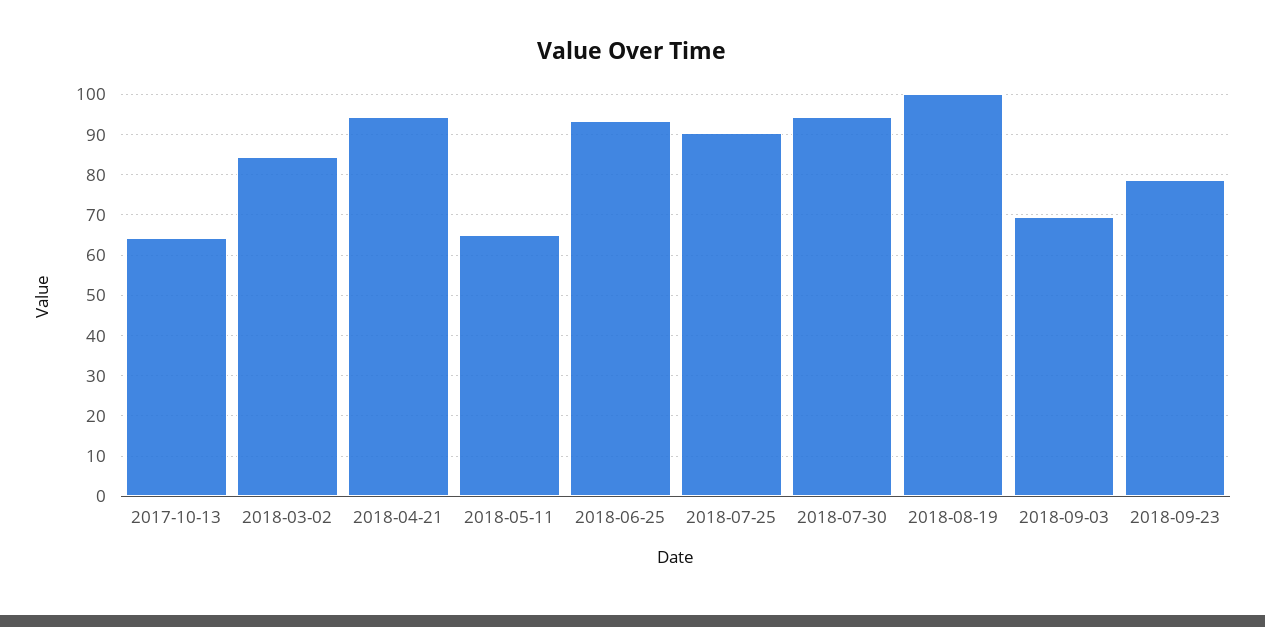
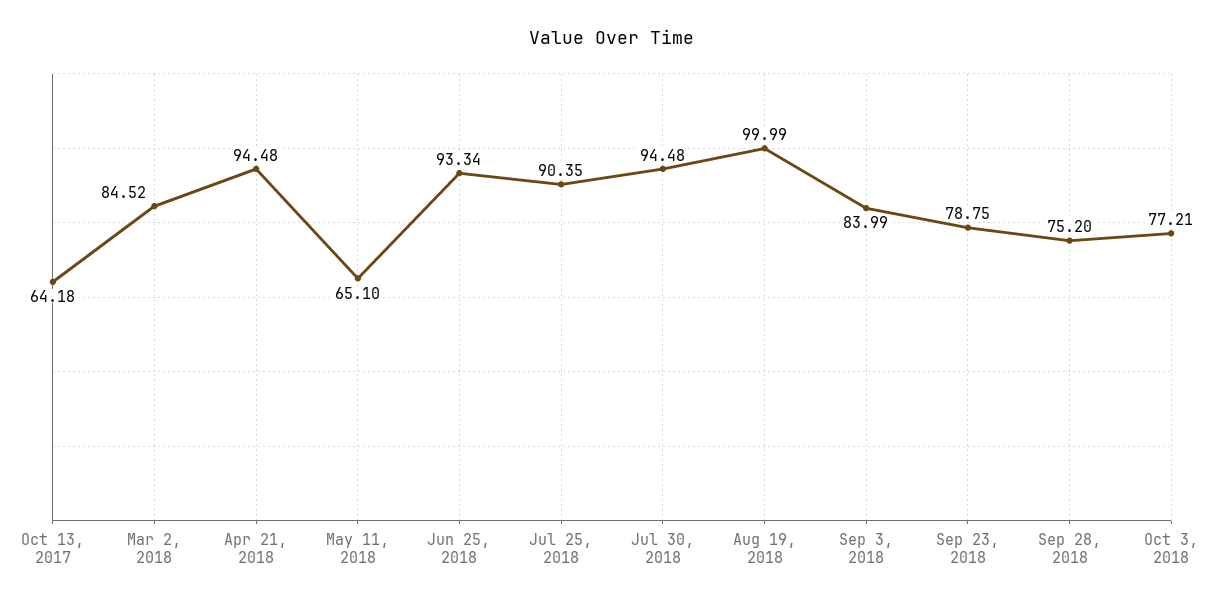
2018-09-03: 70 -> 83.99
Sep 28, 2018: none -> 75.2
Oct 3, 2018: none -> 77.21

